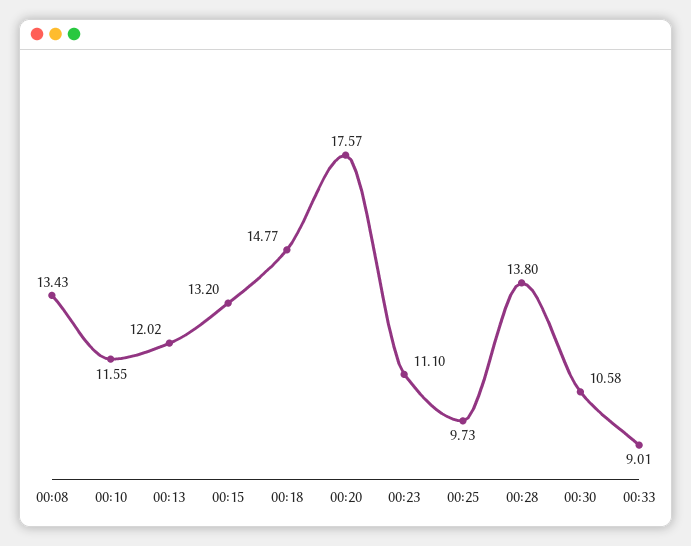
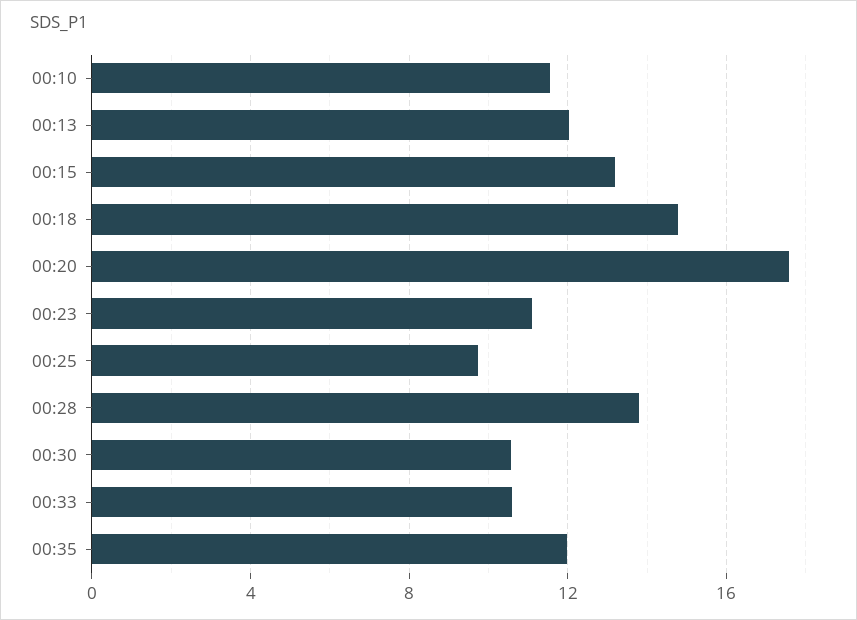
00:08: 13.43 -> none
00:33: 9.01 -> 10.5
00:35: none -> 12

